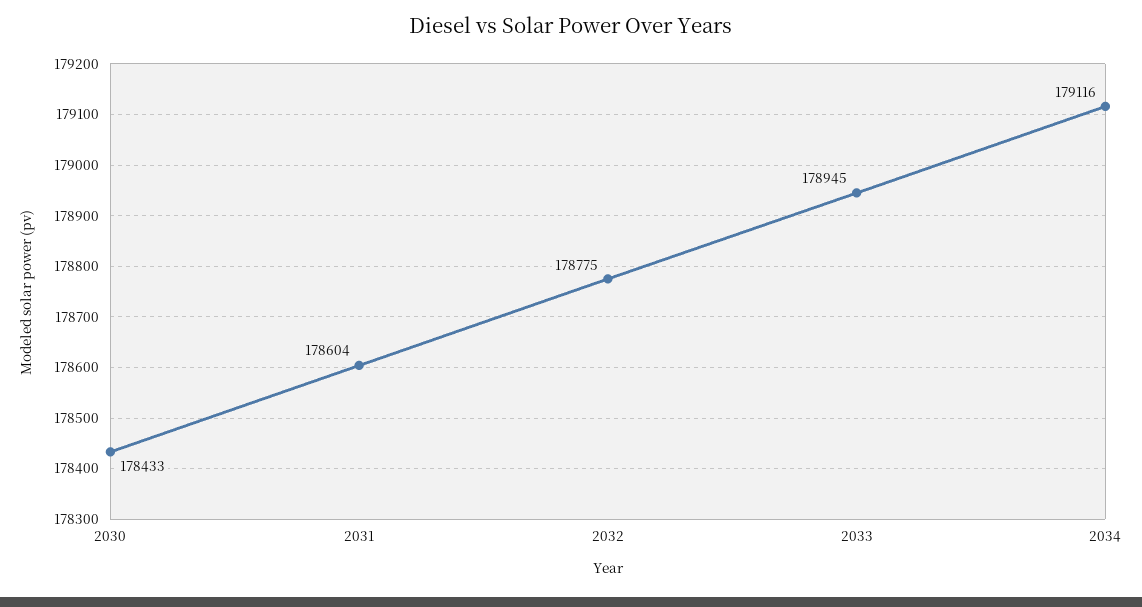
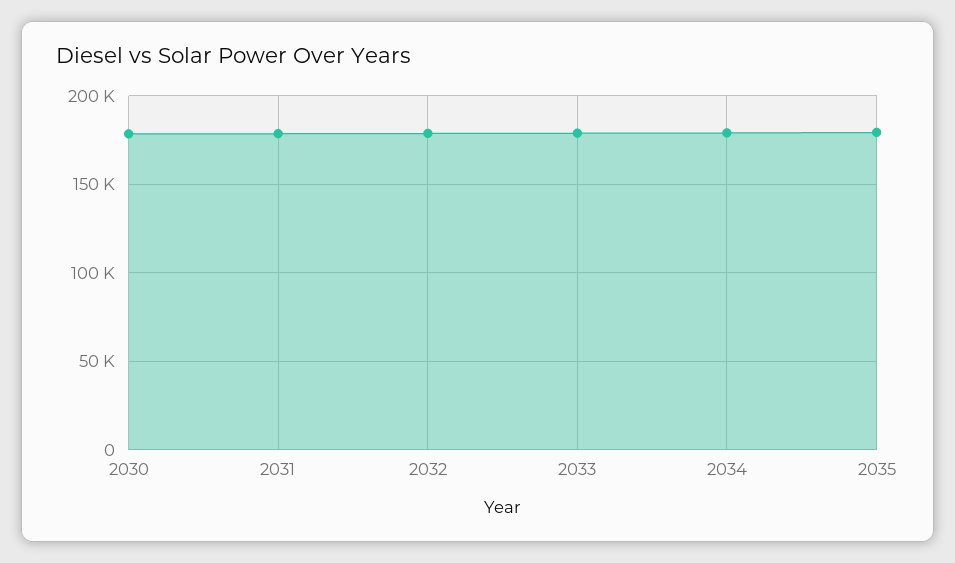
2035: none -> 180000

